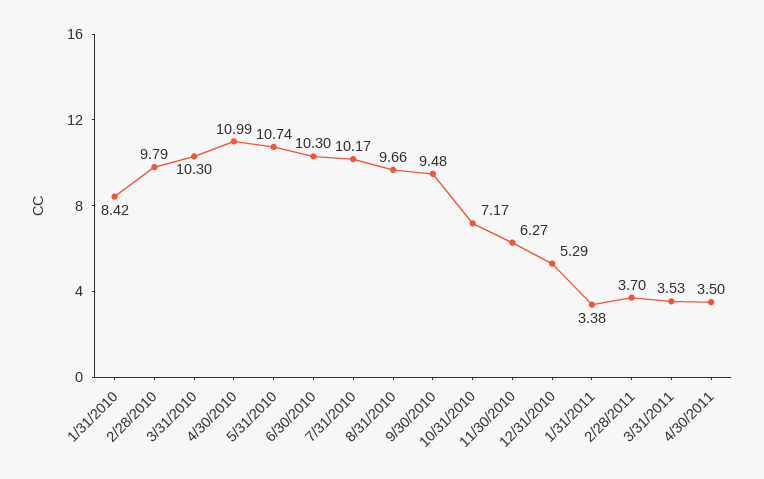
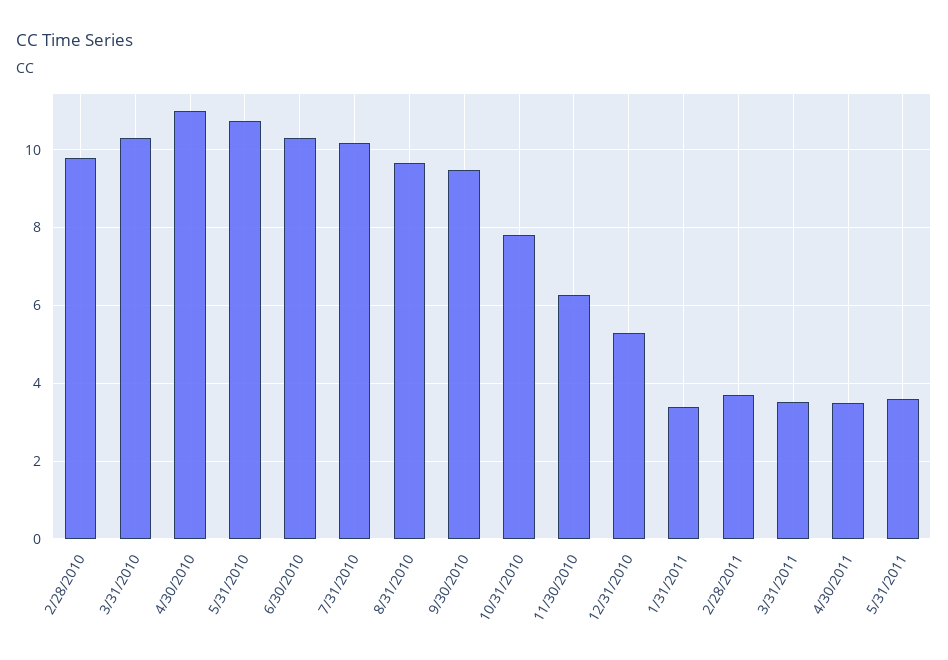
1/31/2010: 8.42 -> none
10/31/2010: 7.17 -> 7.8
5/31/2011: none -> 3.6

